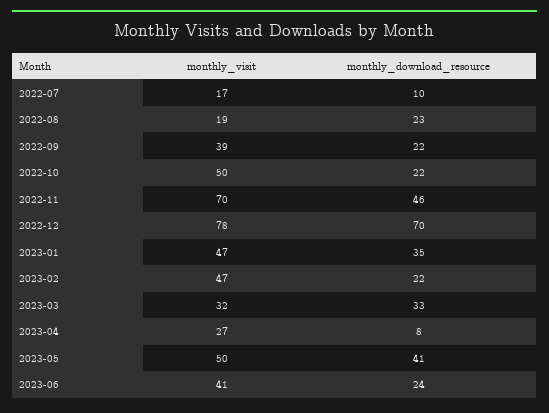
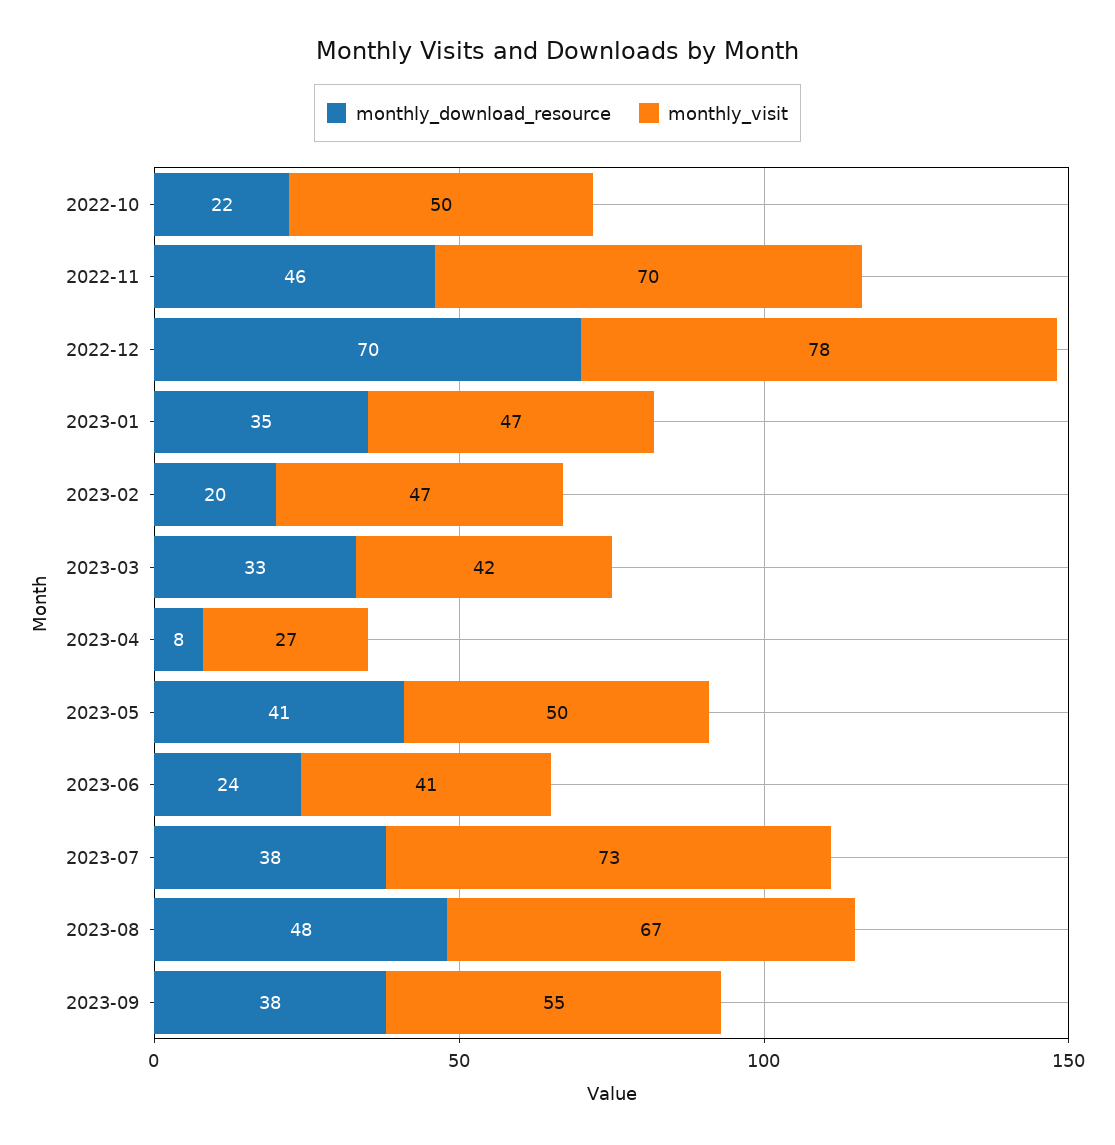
monthly_visit, 2022-07: 17 -> none
monthly_download_resource, 2022-07: 10 -> none
monthly_visit, 2022-08: 19 -> none
monthly_download_resource, 2022-08: 23 -> none
monthly_visit, 2022-09: 39 -> none
monthly_download_resource, 2022-09: 22 -> none
monthly_download_resource, 2023-02: 22 -> 20
monthly_visit, 2023-03: 32 -> 42
monthly_download_resource, 2023-07: none -> 38
monthly_visit, 2023-07: none -> 73
monthly_download_resource, 2023-08: none -> 48
monthly_visit, 2023-08: none -> 67
monthly_download_resource, 2023-09: none -> 38
monthly_visit, 2023-09: none -> 55

